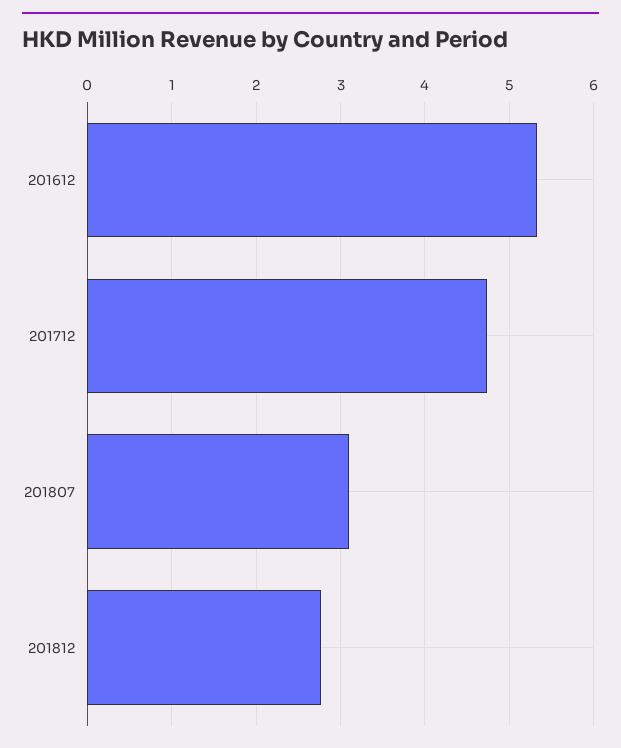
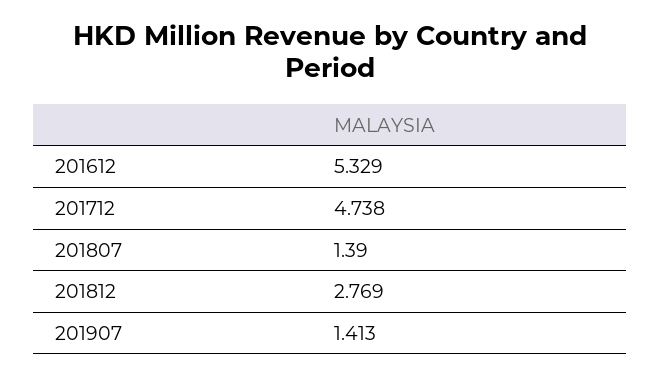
201807: 3.1 -> 1.39
201907: none -> 1.413

